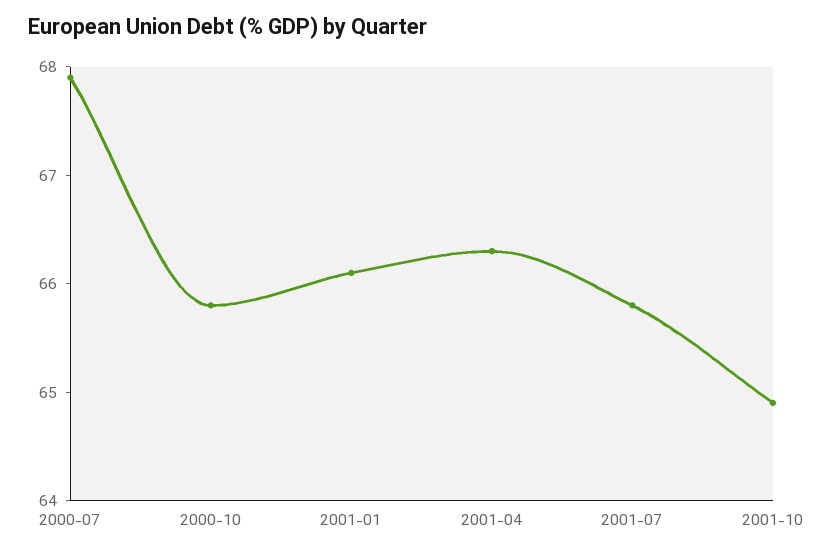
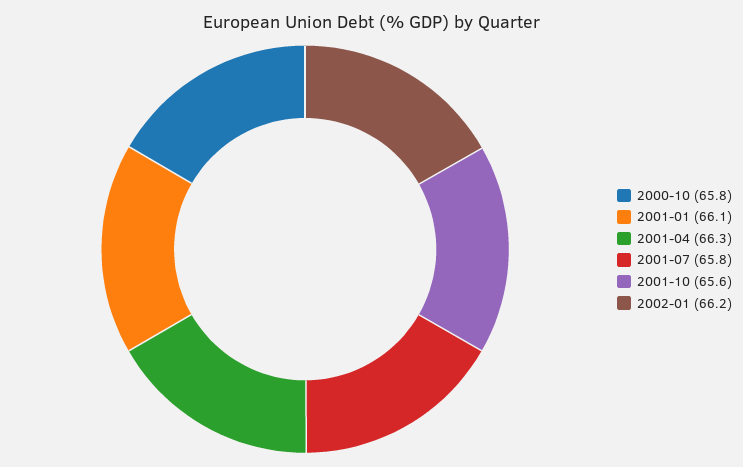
2000-07: 67.9 -> none
2001-10: 64.9 -> 65.6
2002-01: none -> 66.2

